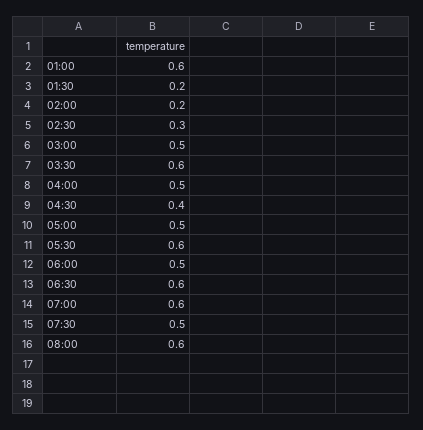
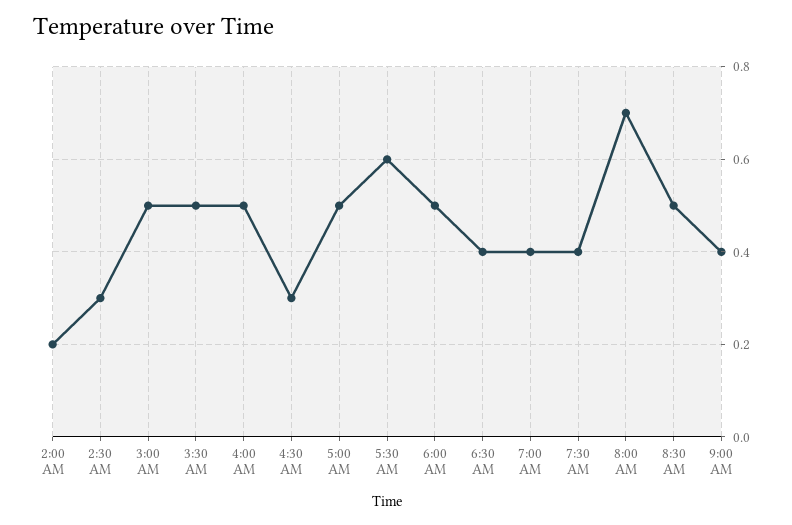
01:00: 0.6 -> none
01:30: 0.2 -> none
03:30: 0.6 -> 0.5
04:30: 0.4 -> 0.3
06:30: 0.6 -> 0.4
07:00: 0.6 -> 0.4
07:30: 0.5 -> 0.4
08:00: 0.6 -> 0.7
8:30 AM: none -> 0.5
9:00 AM: none -> 0.4

